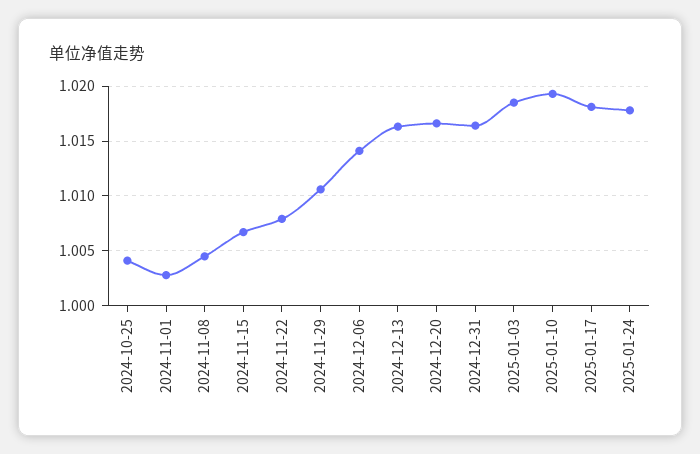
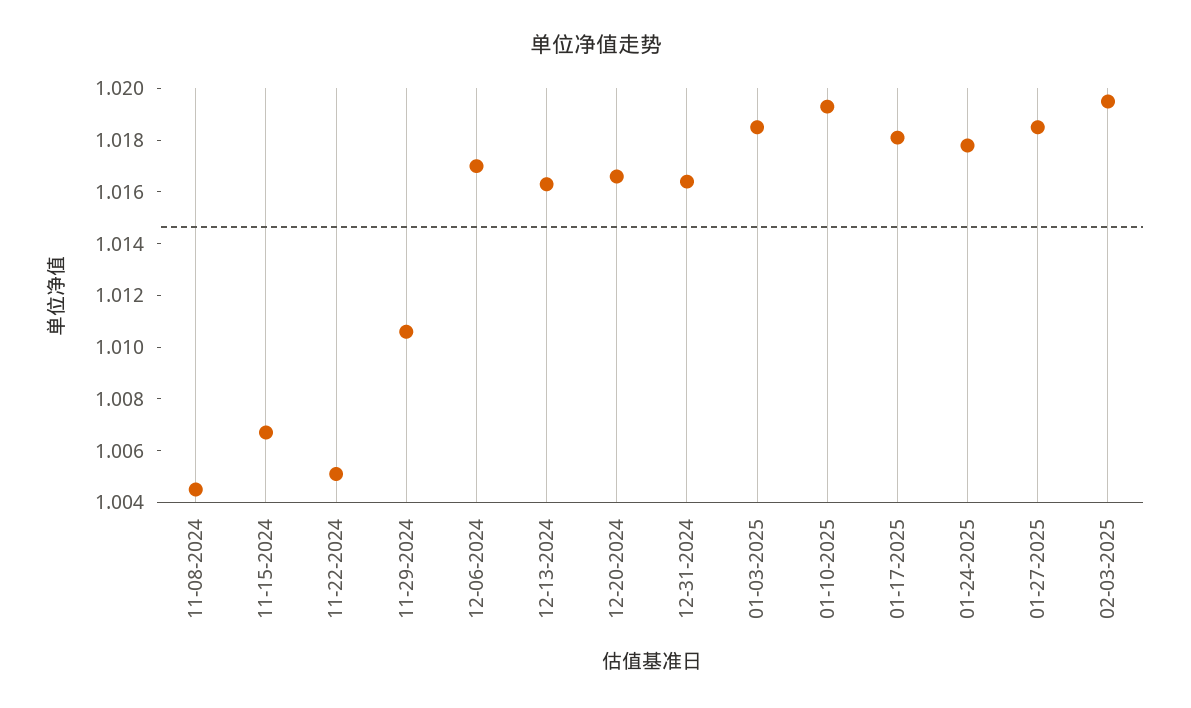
2024-10-25: 1.004 -> none
2024-11-01: 1.003 -> none
2024-11-22: 1.008 -> 1.005
2024-12-06: 1.014 -> 1.017
01-27-2025: none -> 1.0185
02-03-2025: none -> 1.0195

